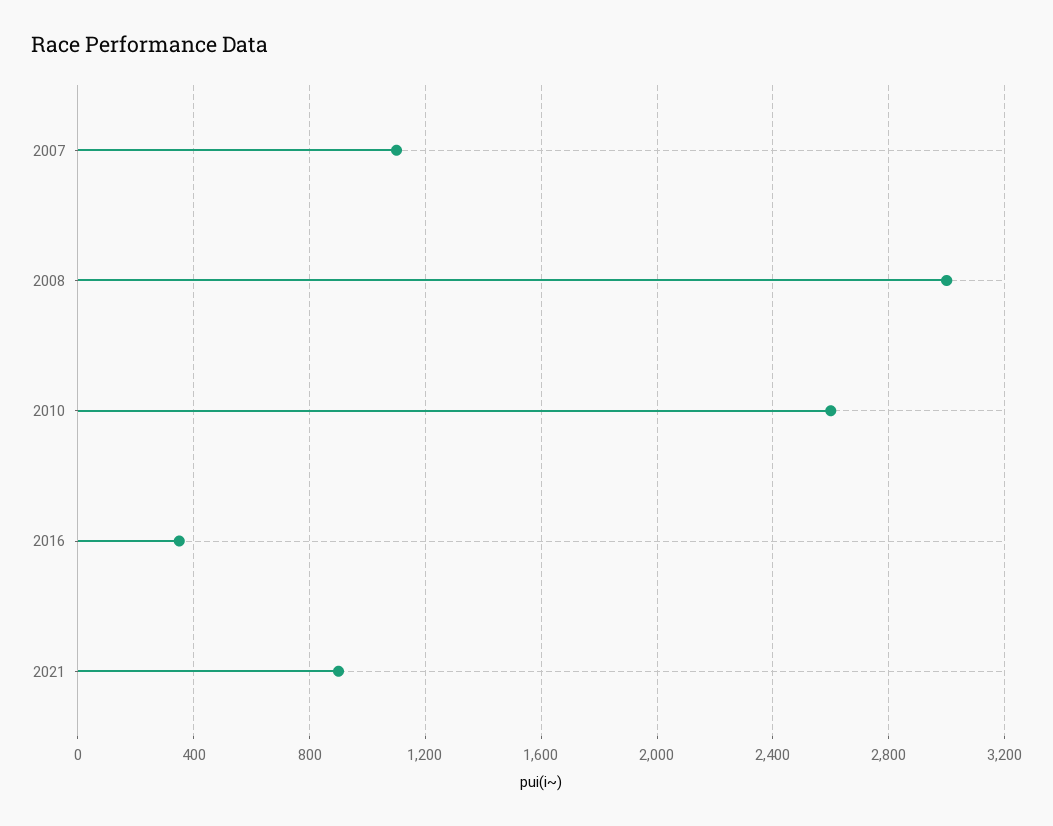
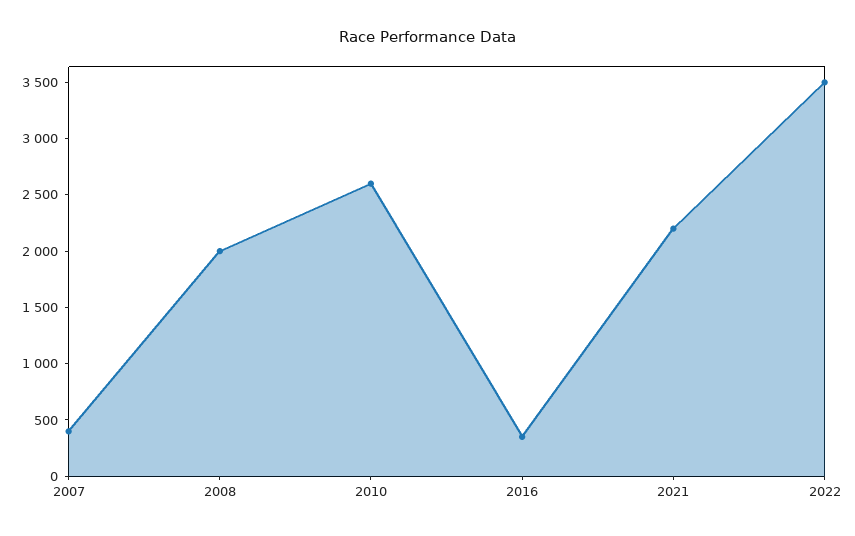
2007: 1100 -> 400
2008: 3000 -> 2000
2021: 900 -> 2200
2022: none -> 3500

